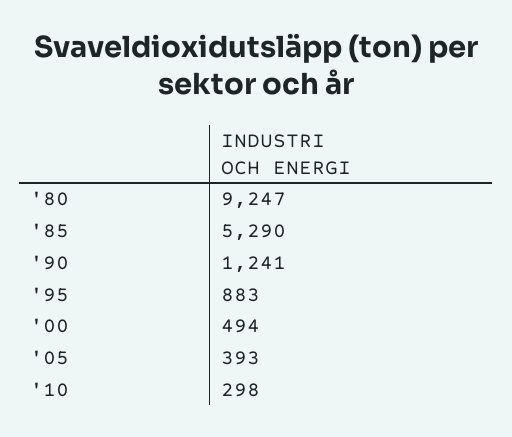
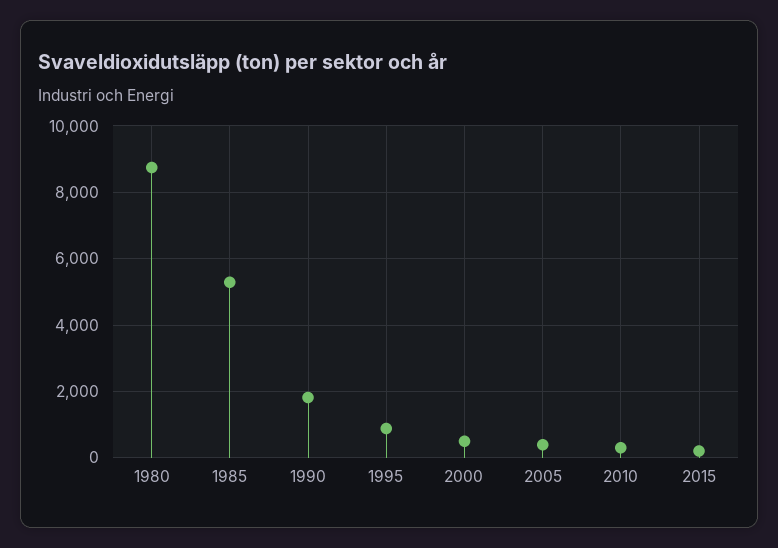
'80: 9247 -> 8800
'90: 1241 -> 1800
2015: none -> 200

